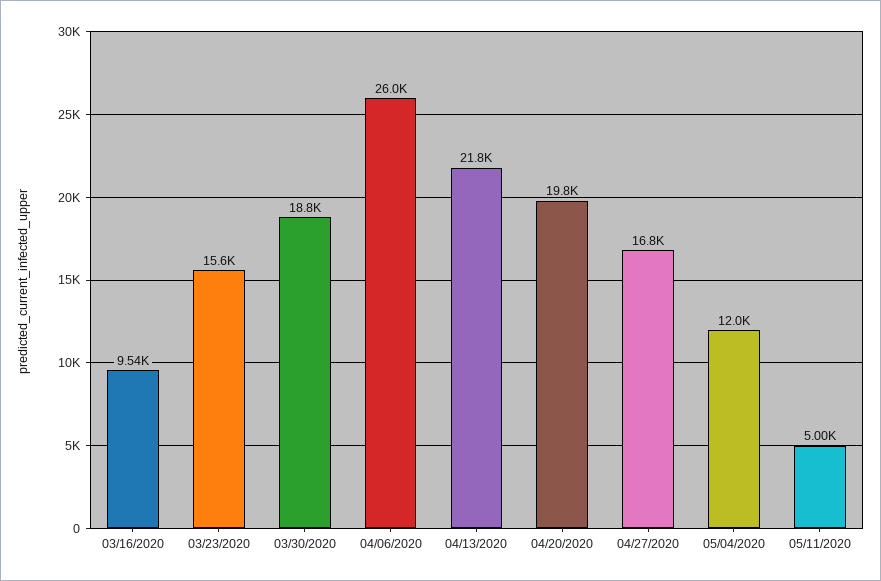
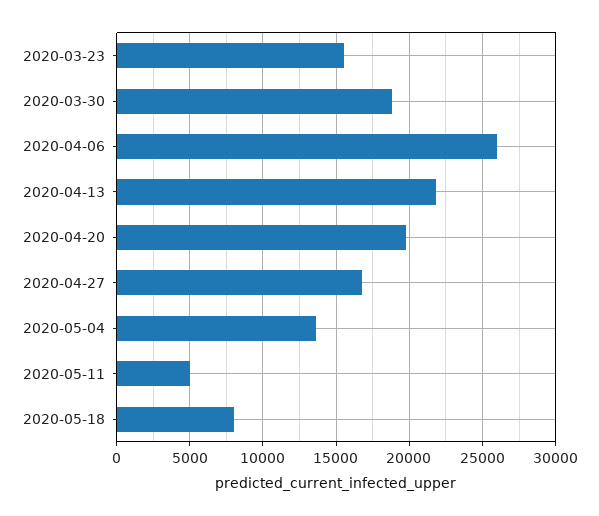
03/16/2020: 9540 -> none
05/04/2020: 12000 -> 13500
2020-05-18: none -> 8000

